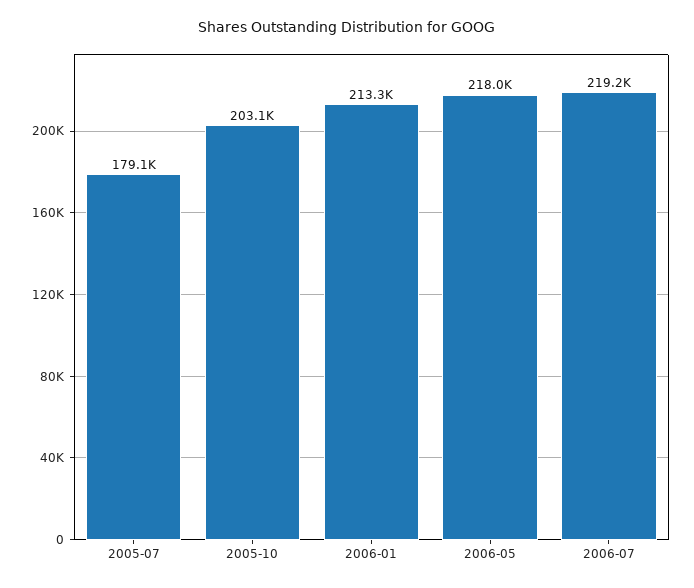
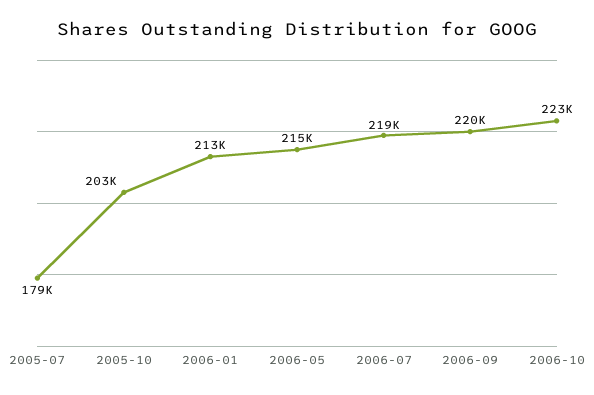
2006-05: 218000 -> 215000
2006-09: none -> 220000
2006-10: none -> 223000

